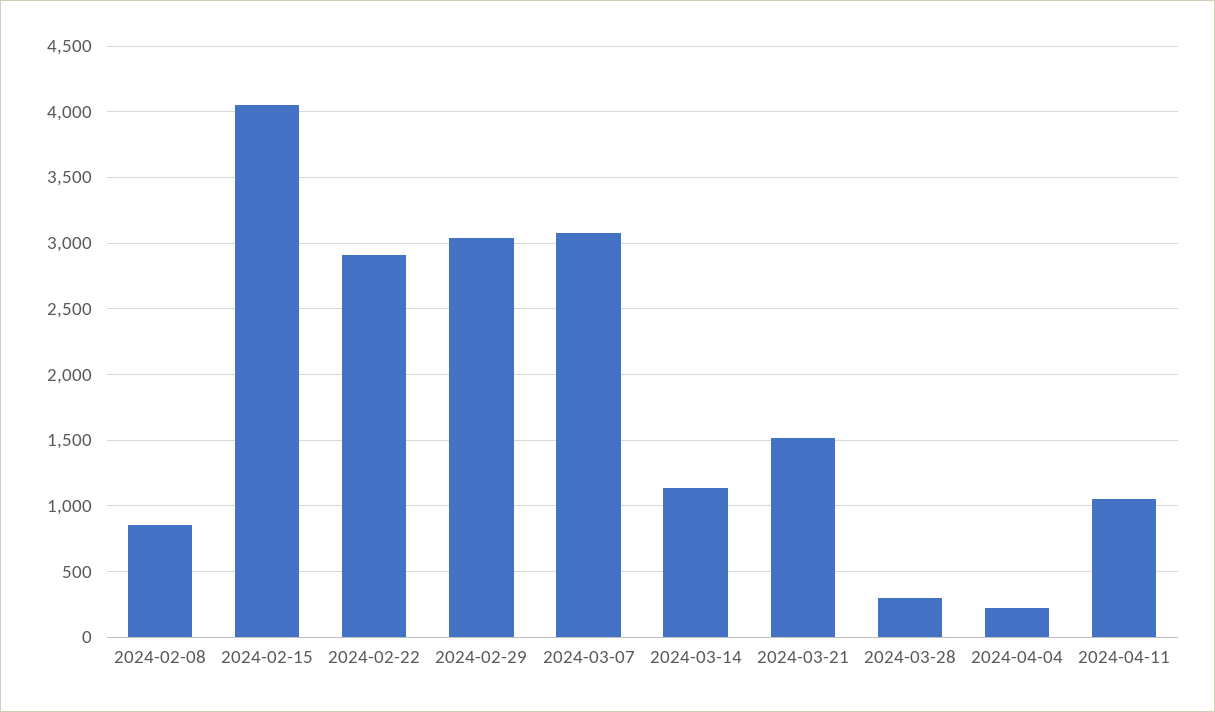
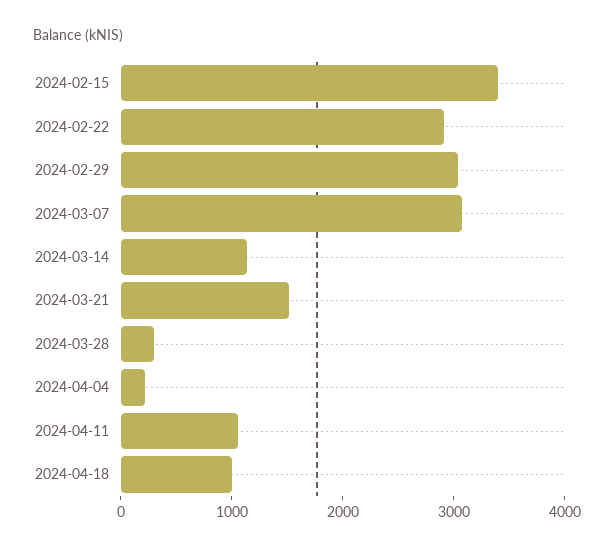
2024-02-08: 850 -> none
2024-02-15: 4050 -> 3400
2024-04-18: none -> 1000

